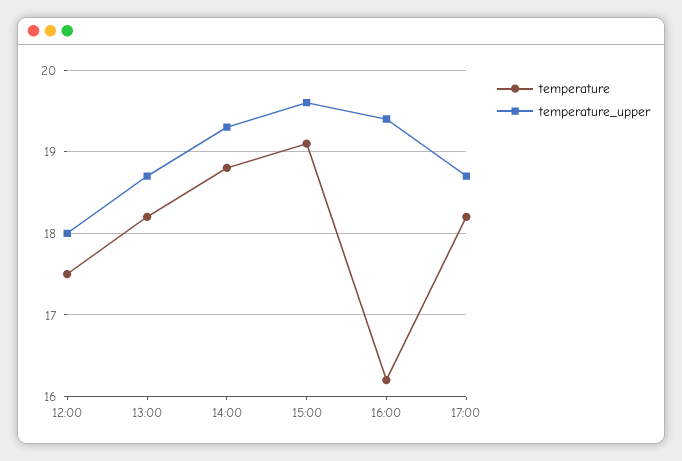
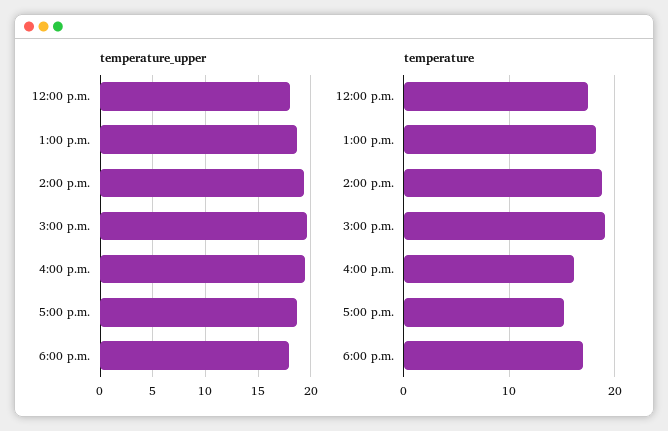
temperature, 17:00: 18.2 -> 15
temperature_upper, 6:00 p.m.: none -> 18
temperature, 6:00 p.m.: none -> 17

